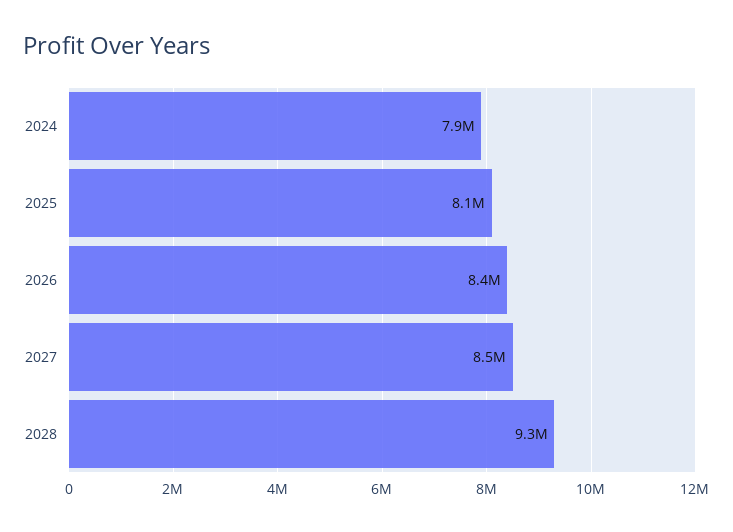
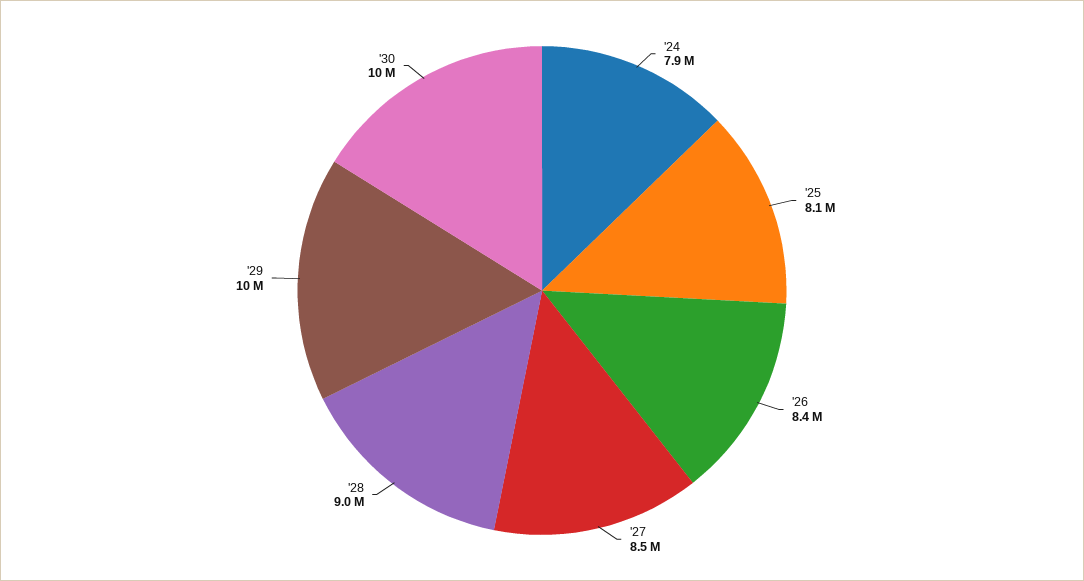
2028: 9300000 -> 9000000
'29: none -> 10000000
'30: none -> 10000000

